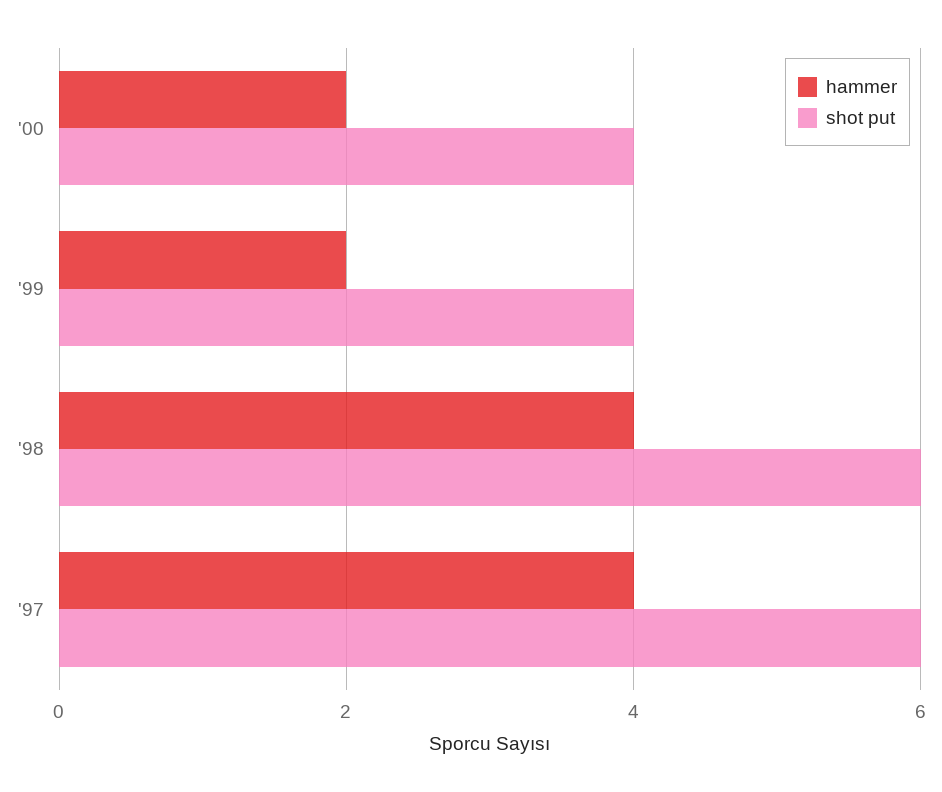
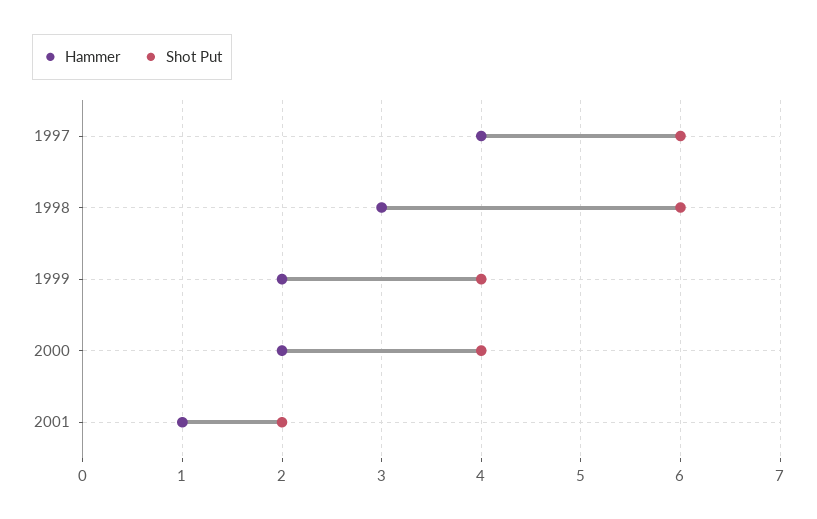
hammer, '98: 4 -> 3
hammer, 2001: none -> 1
shot put, 2001: none -> 2

